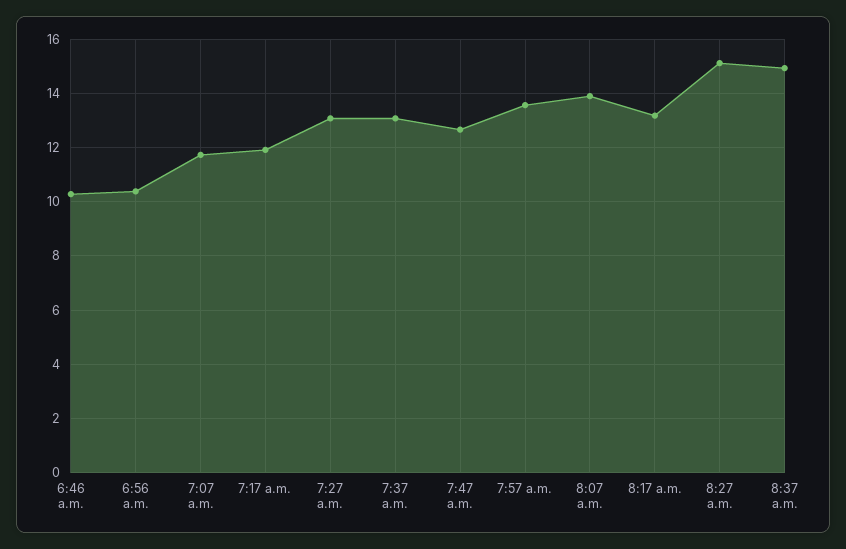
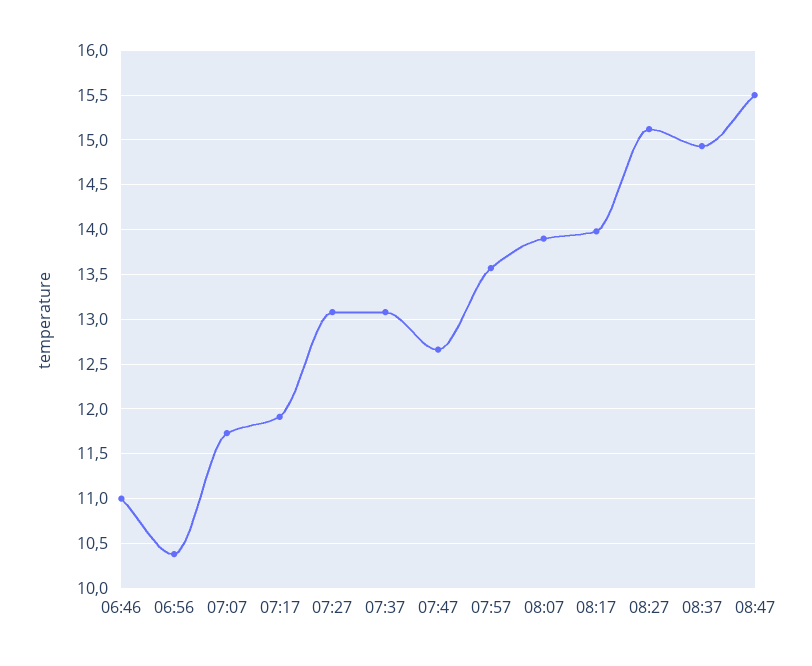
6:46 a.m.: 10.25 -> 11
8:17 a.m.: 13.25 -> 14
08:47: none -> 15.5

